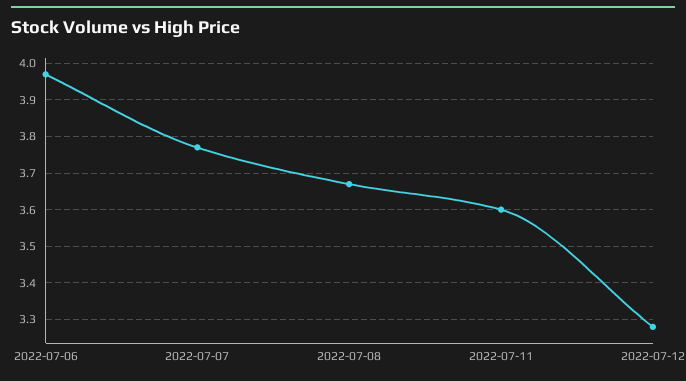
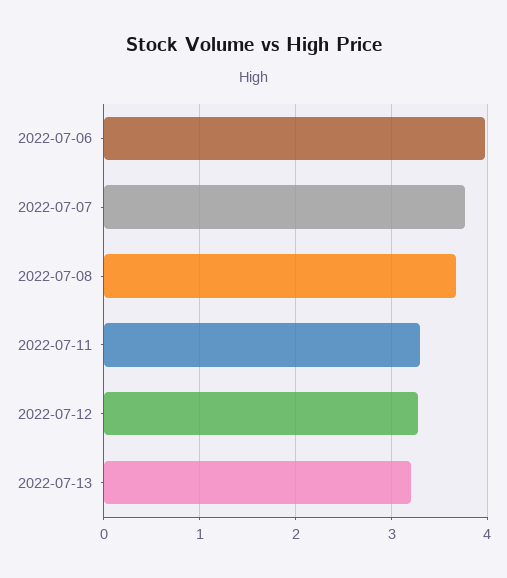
2022-07-11: 3.6 -> 3.3
2022-07-13: none -> 3.2

